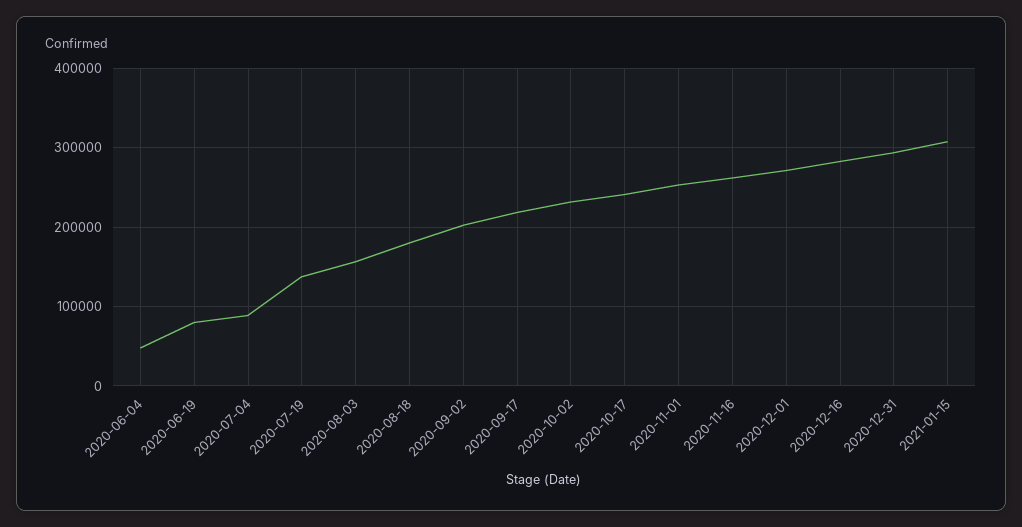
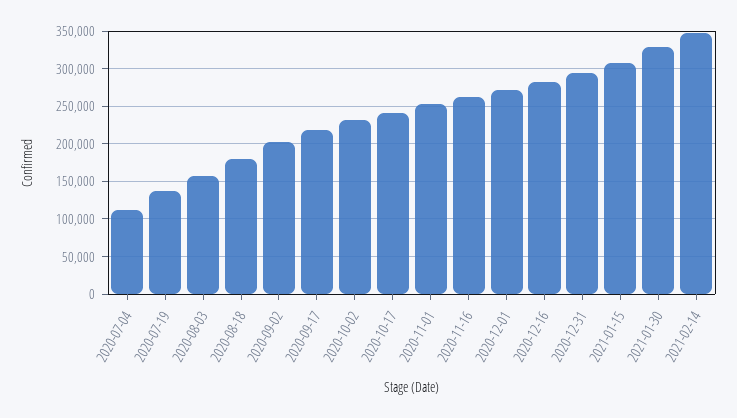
2020-06-04: 50000 -> none
2020-06-19: 80000 -> none
2020-07-04: 90000 -> 110000
2021-01-30: none -> 330000
2021-02-14: none -> 350000

